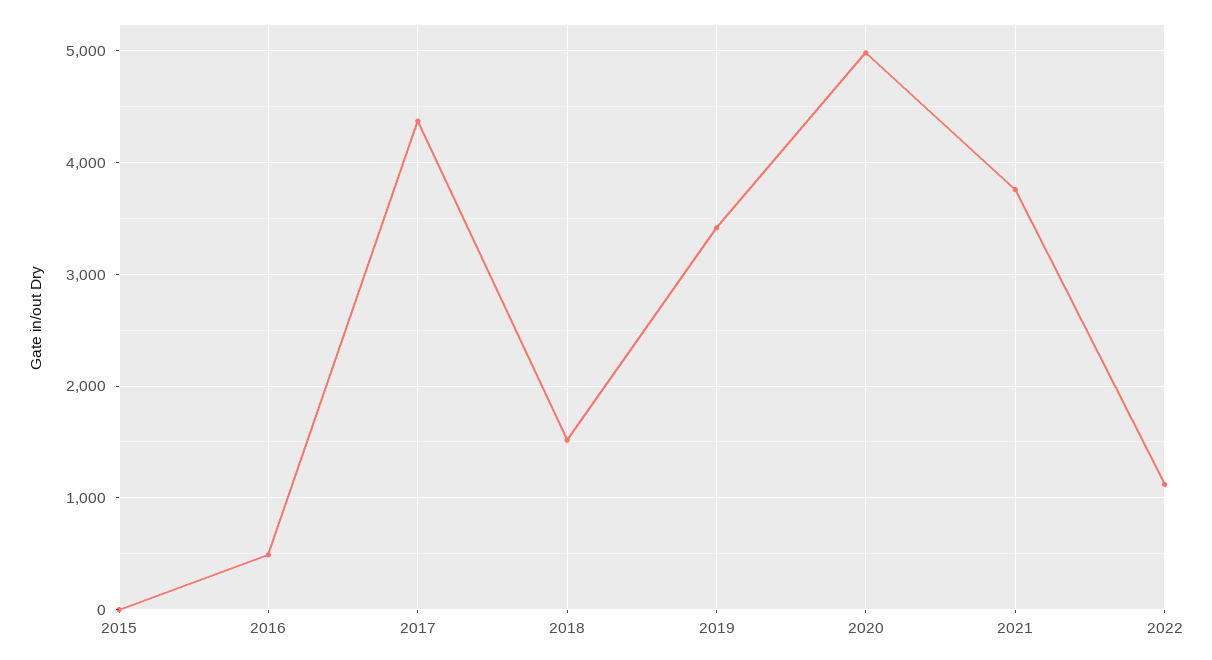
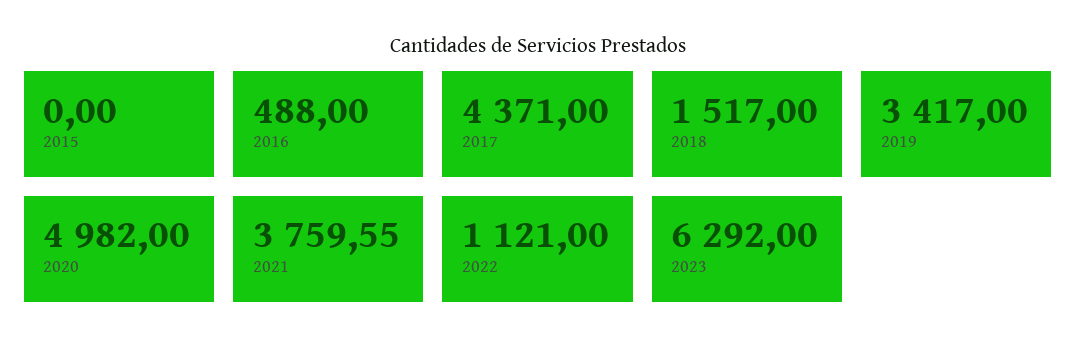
2023: none -> 6292

